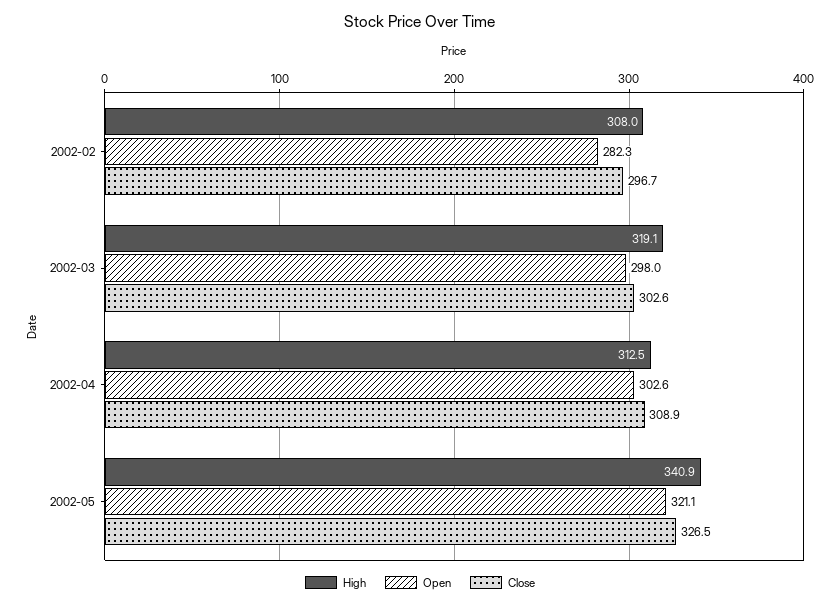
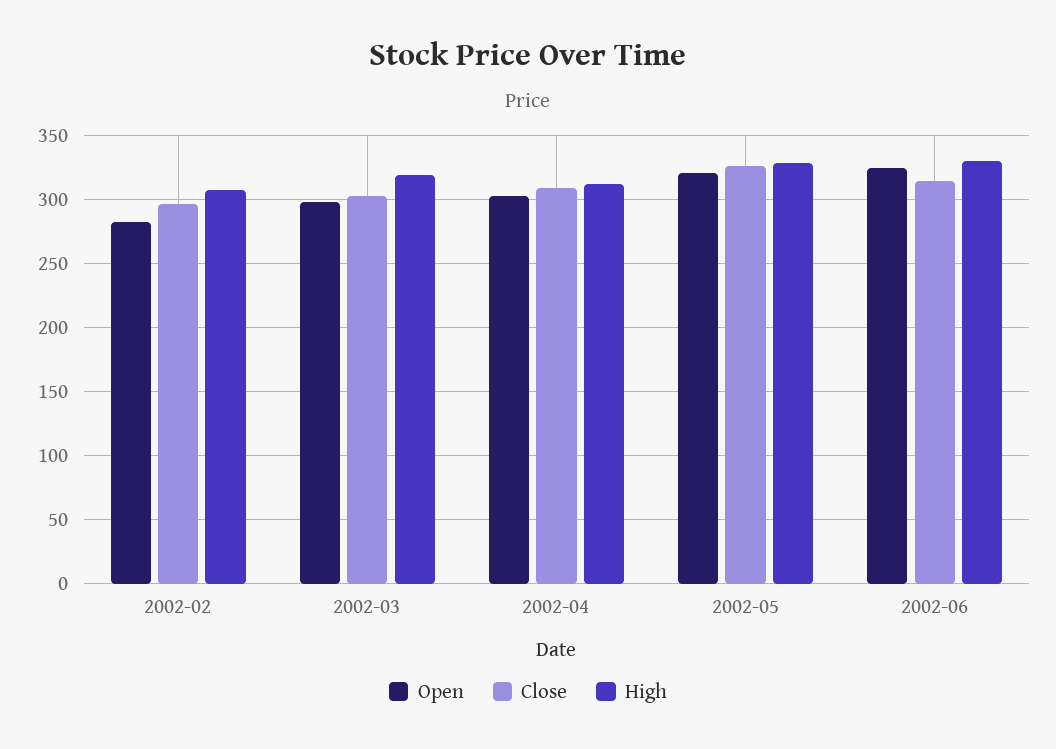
High, 2002-05: 340.9 -> 330
Open, 2002-06: none -> 325
Close, 2002-06: none -> 315
High, 2002-06: none -> 330

